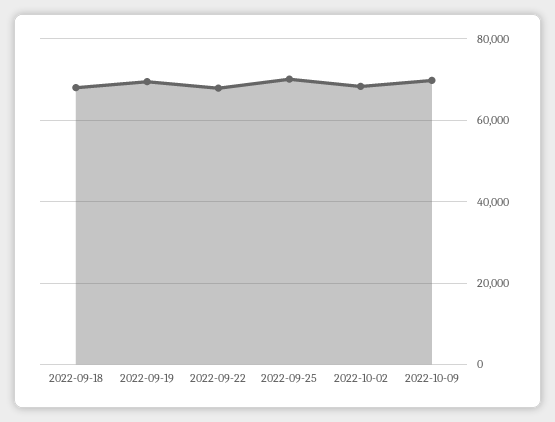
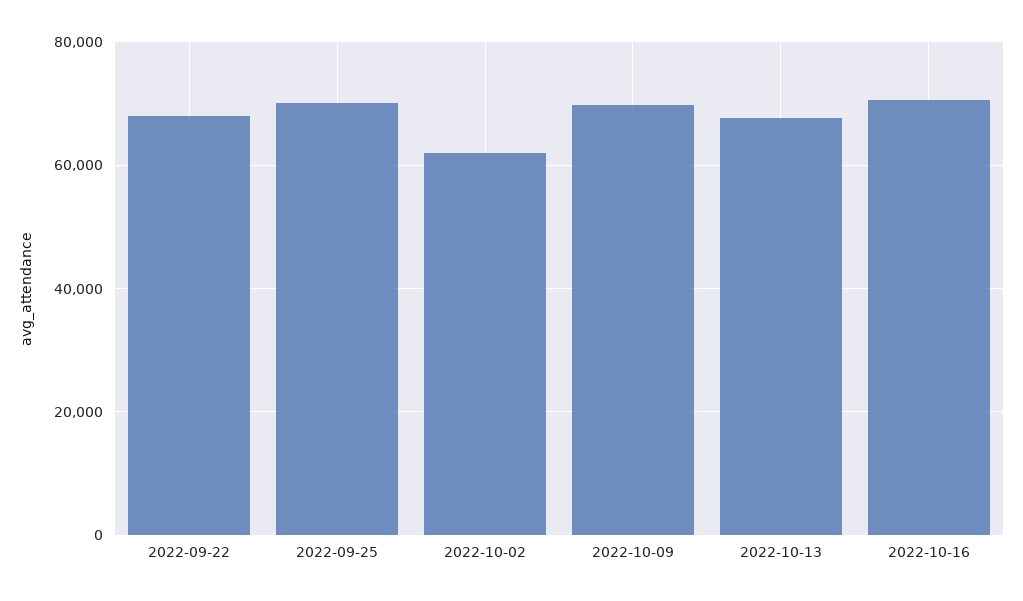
2022-09-18: 68000 -> none
2022-09-19: 70000 -> none
2022-10-02: 68000 -> 62000
2022-10-13: none -> 68000
2022-10-16: none -> 70000

